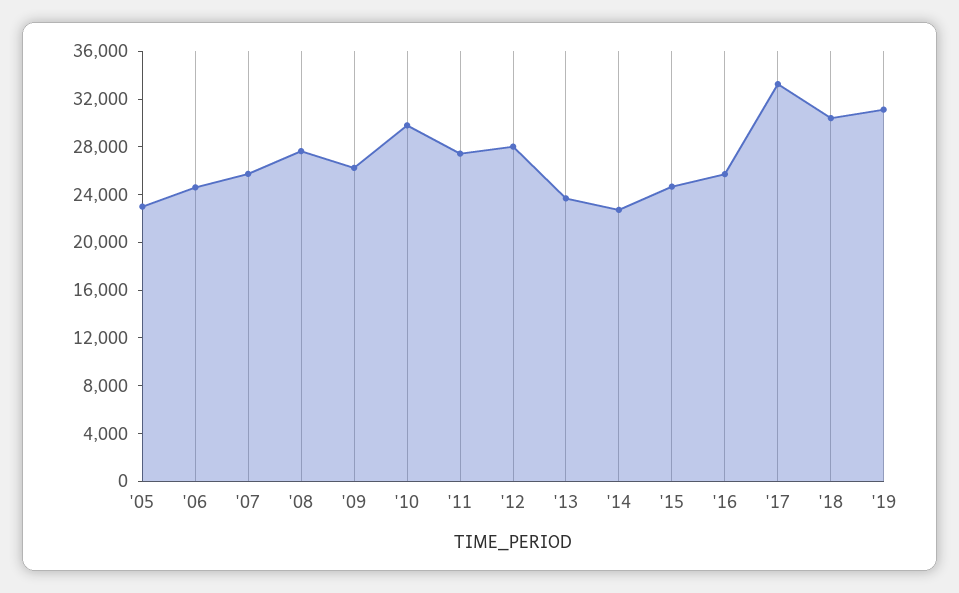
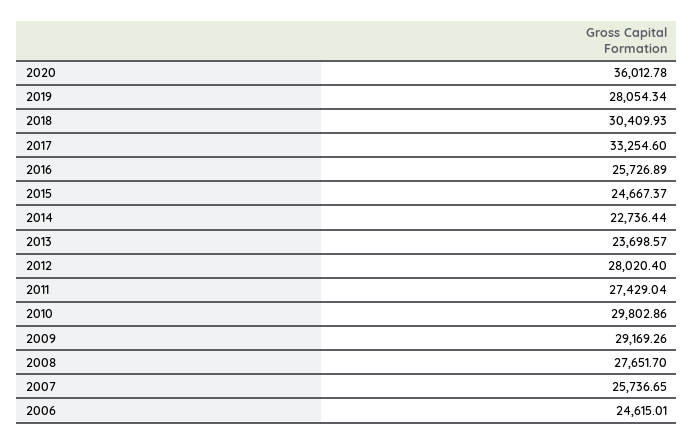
'05: 23000 -> none
'09: 26000 -> 29169.26
'19: 31000 -> 28054.34
2020: none -> 36012.78

